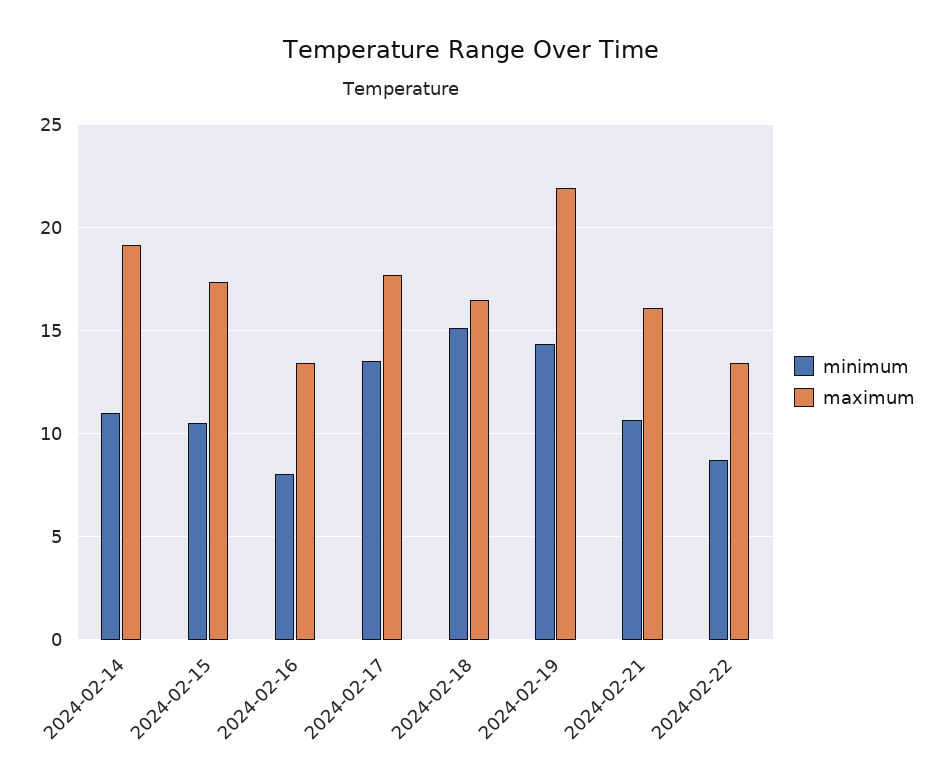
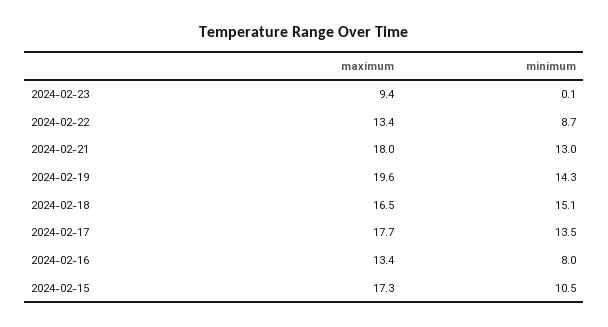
minimum, 2024-02-14: 11 -> none
maximum, 2024-02-14: 19 -> none
maximum, 2024-02-19: 22 -> 19.6
minimum, 2024-02-21: 10.5 -> 13
maximum, 2024-02-21: 16 -> 18
maximum, 2024-02-23: none -> 9.4
minimum, 2024-02-23: none -> 0.1

